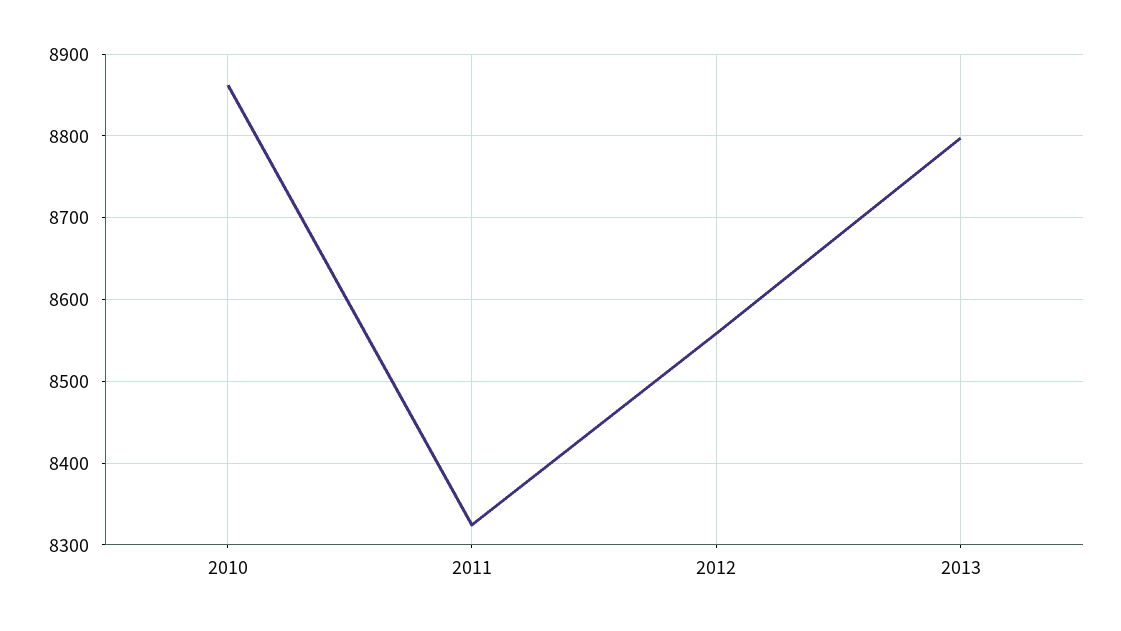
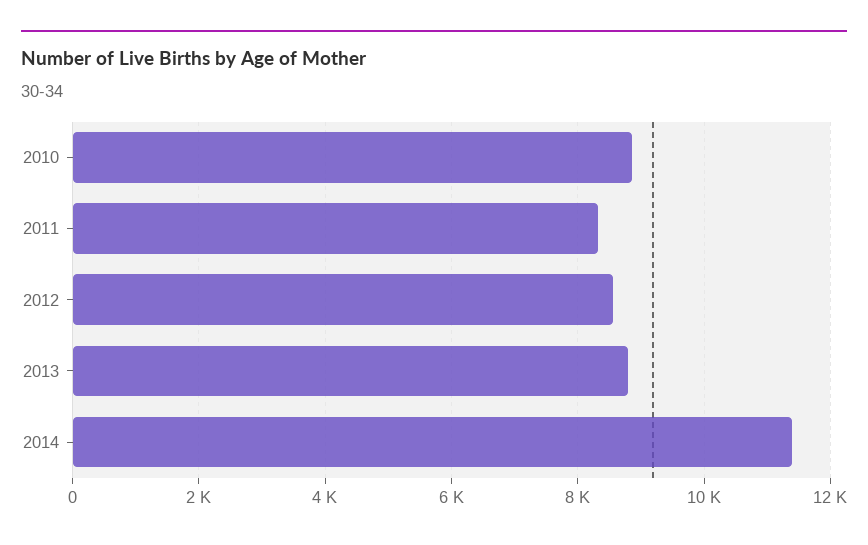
2014: none -> 11400

